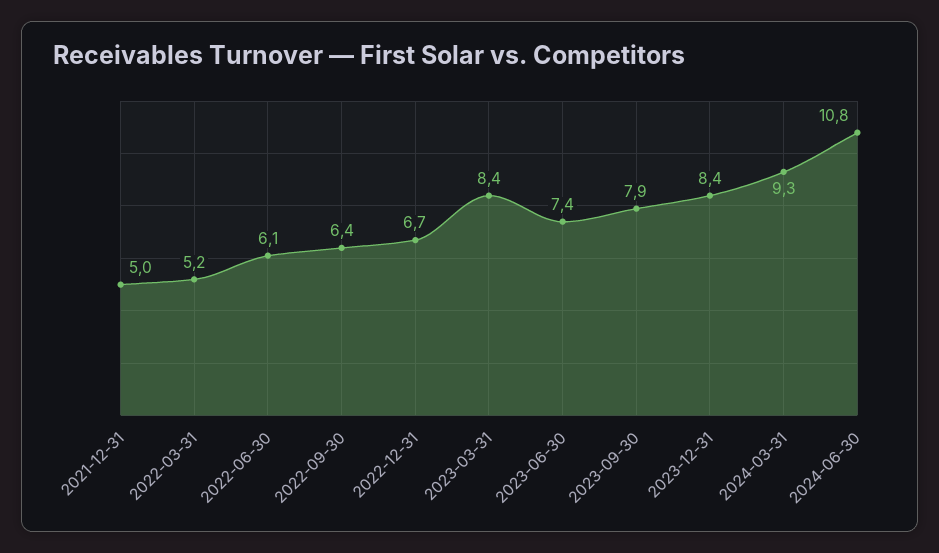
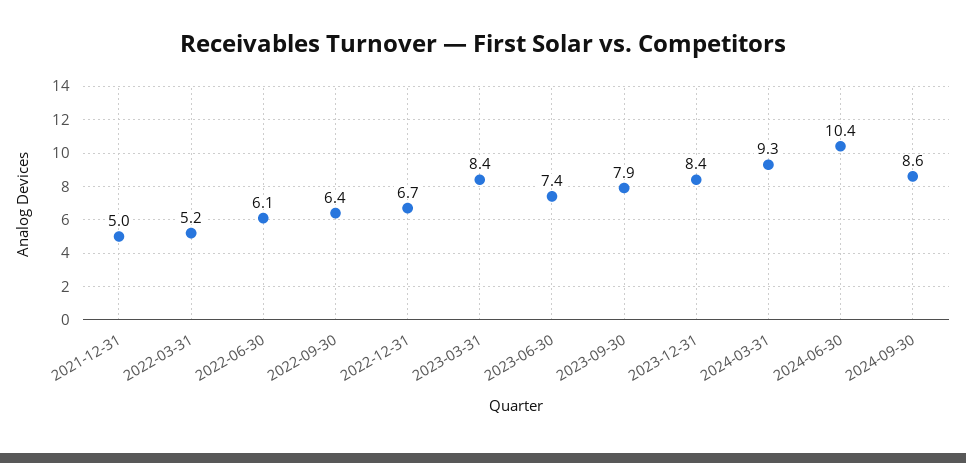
2024-06-30: 10.8 -> 10.4
2024-09-30: none -> 8.6

